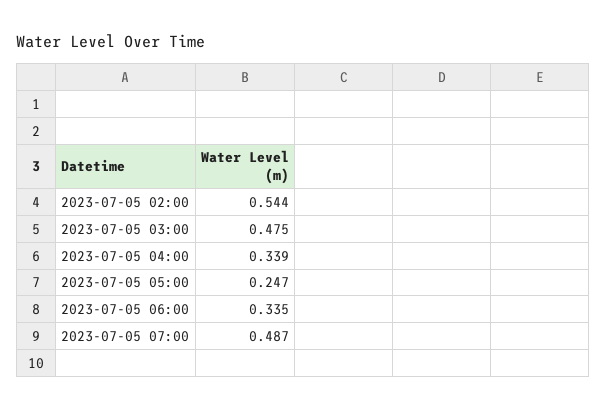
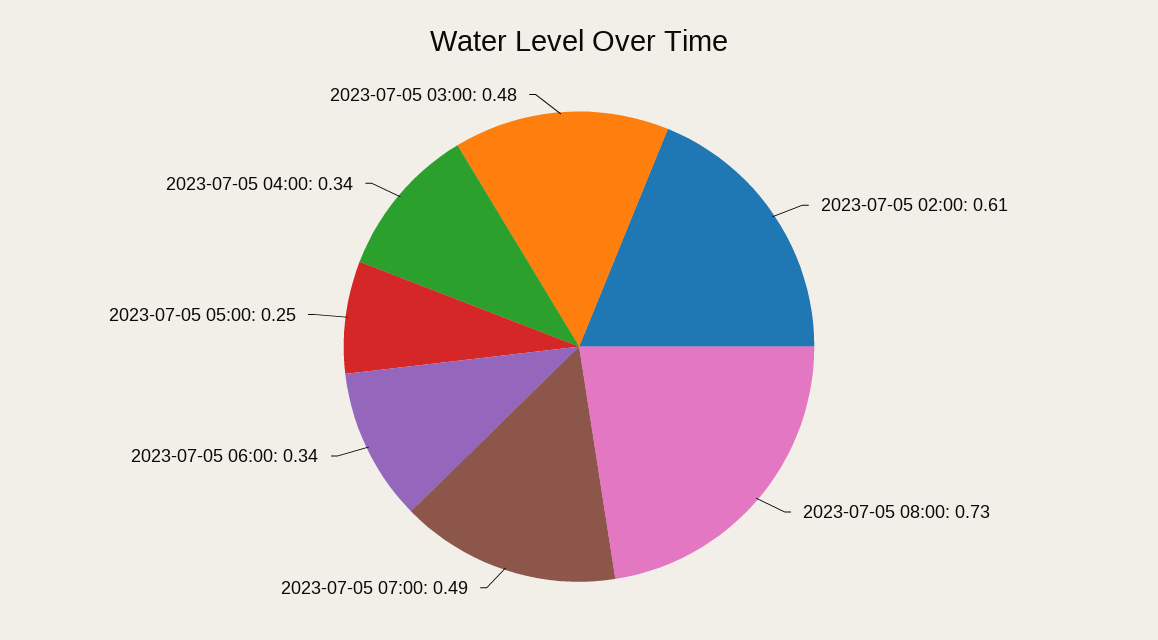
2023-07-05 02:00: 0.544 -> 0.61
2023-07-05 08:00: none -> 0.73

